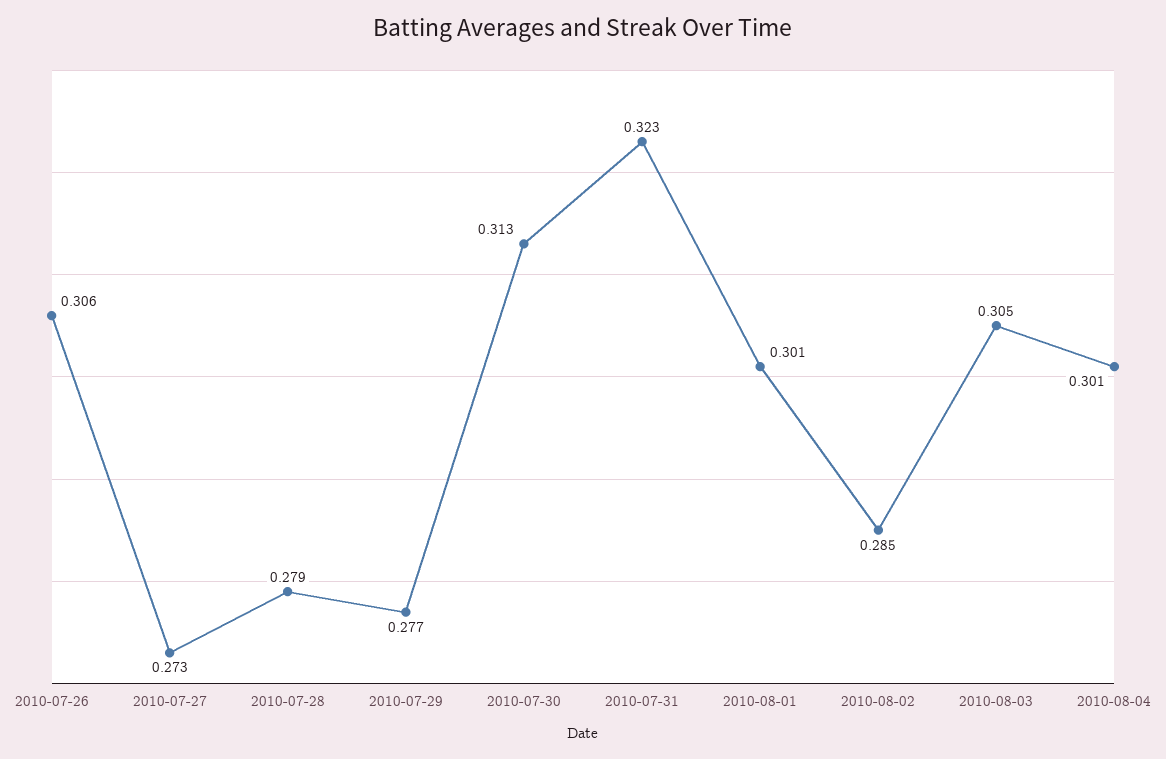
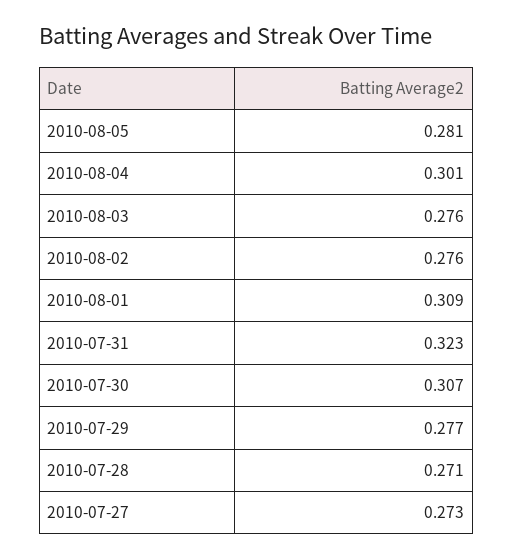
2010-07-26: 0.306 -> none
2010-07-28: 0.279 -> 0.271
2010-07-30: 0.313 -> 0.307
2010-08-01: 0.301 -> 0.309
2010-08-02: 0.285 -> 0.276
2010-08-03: 0.305 -> 0.276
2010-08-05: none -> 0.281

